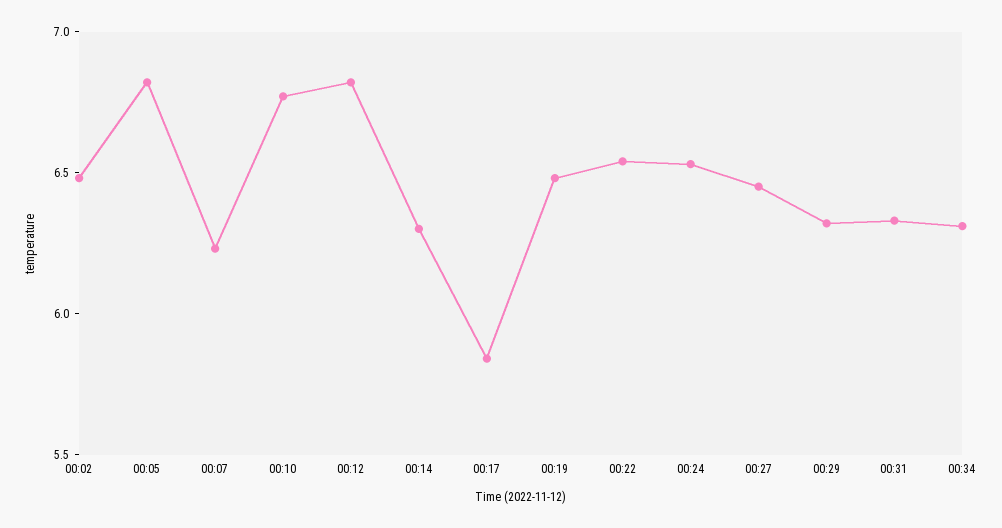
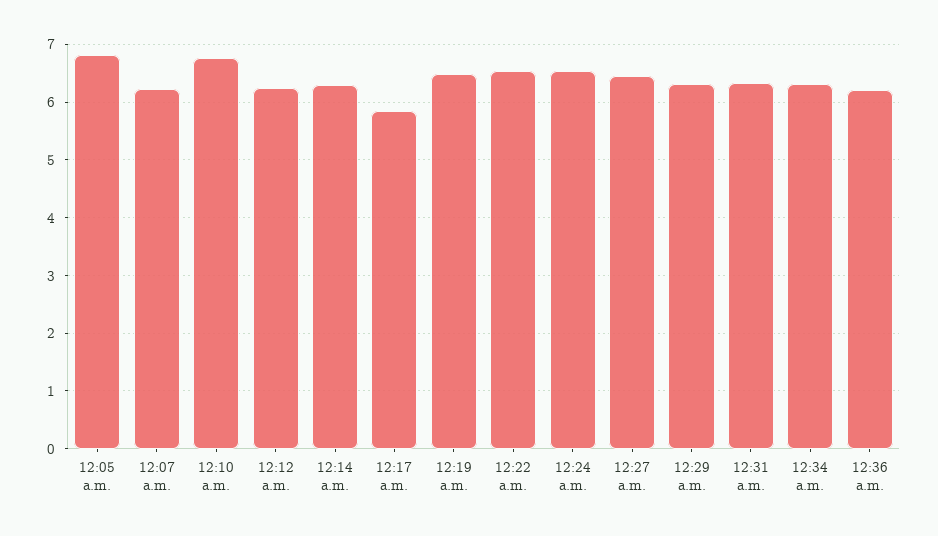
00:02: 6.5 -> none
00:12: 6.8 -> 6.2
12:36 a.m.: none -> 6.2

